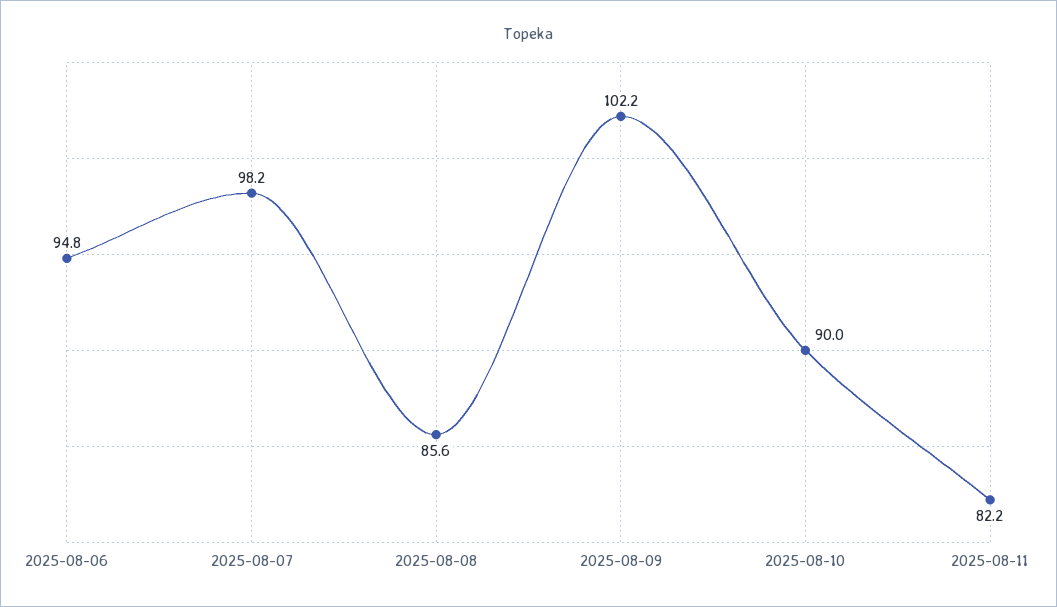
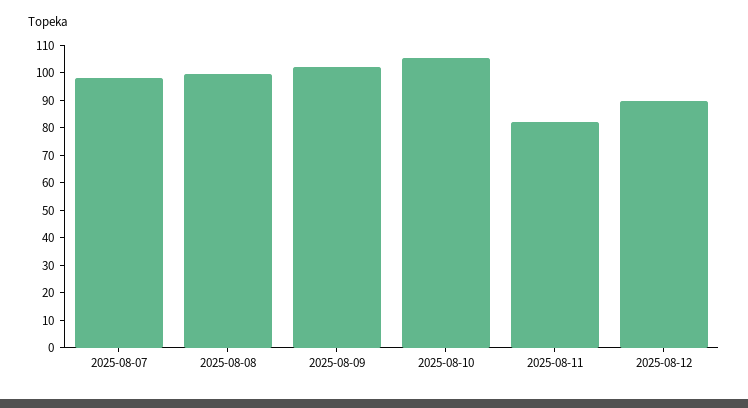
2025-08-06: 94.8 -> none
2025-08-08: 85.6 -> 100
2025-08-10: 90 -> 105
2025-08-12: none -> 90

